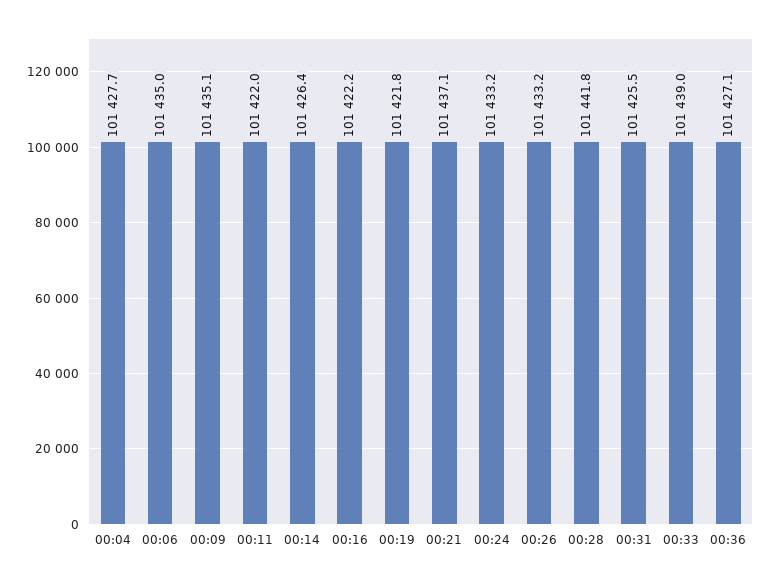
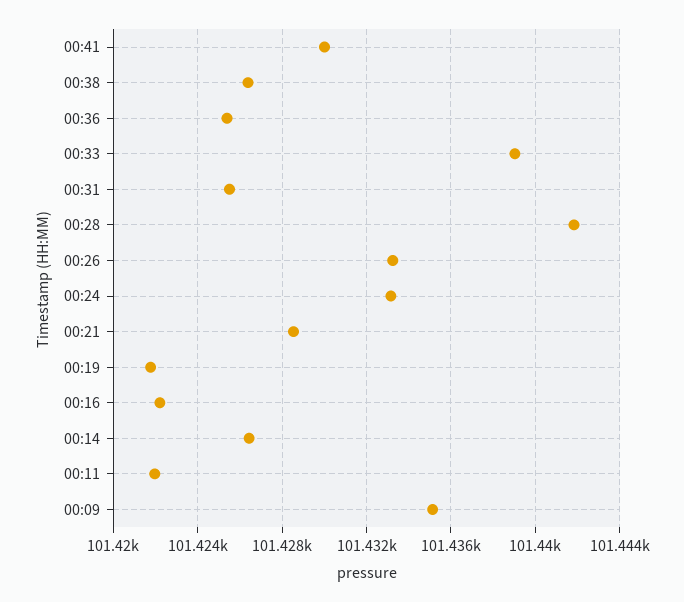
00:04: 101427.7 -> none
00:06: 101435 -> none
00:21: 101437.1 -> 101428.5
00:36: 101427.1 -> 101425.5
00:41: none -> 101430
00:38: none -> 101426.5

